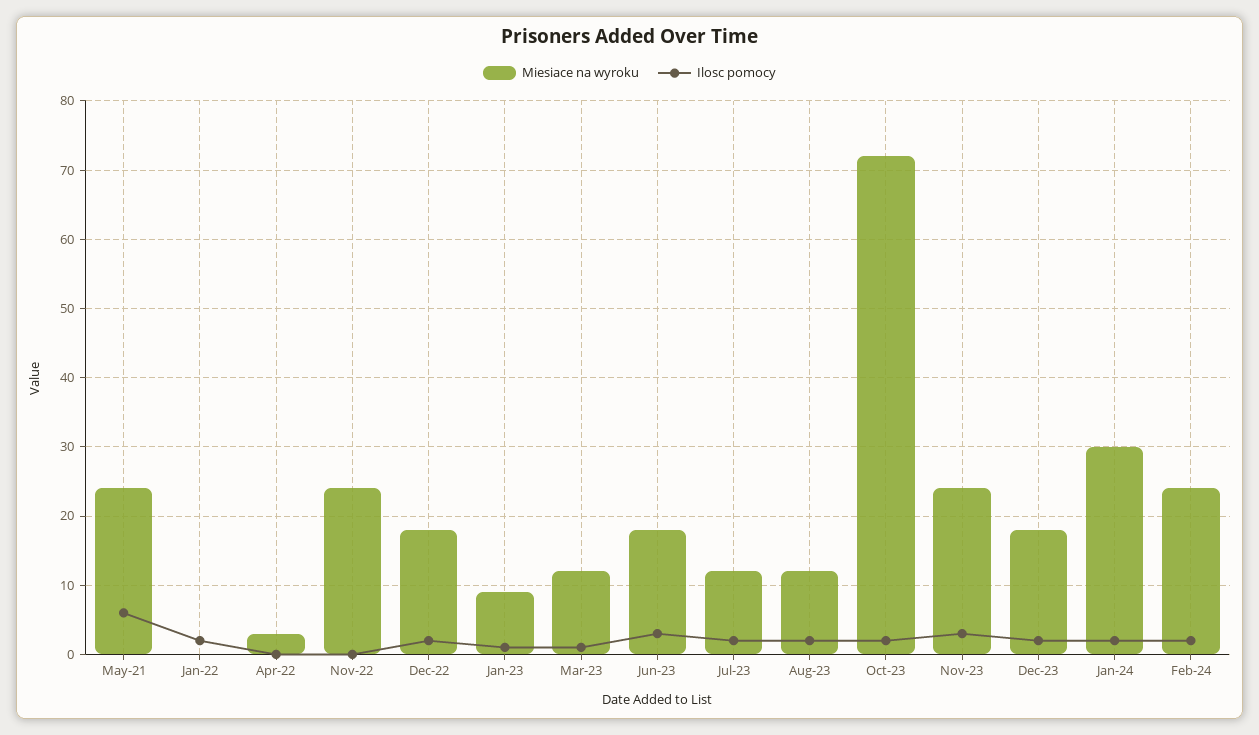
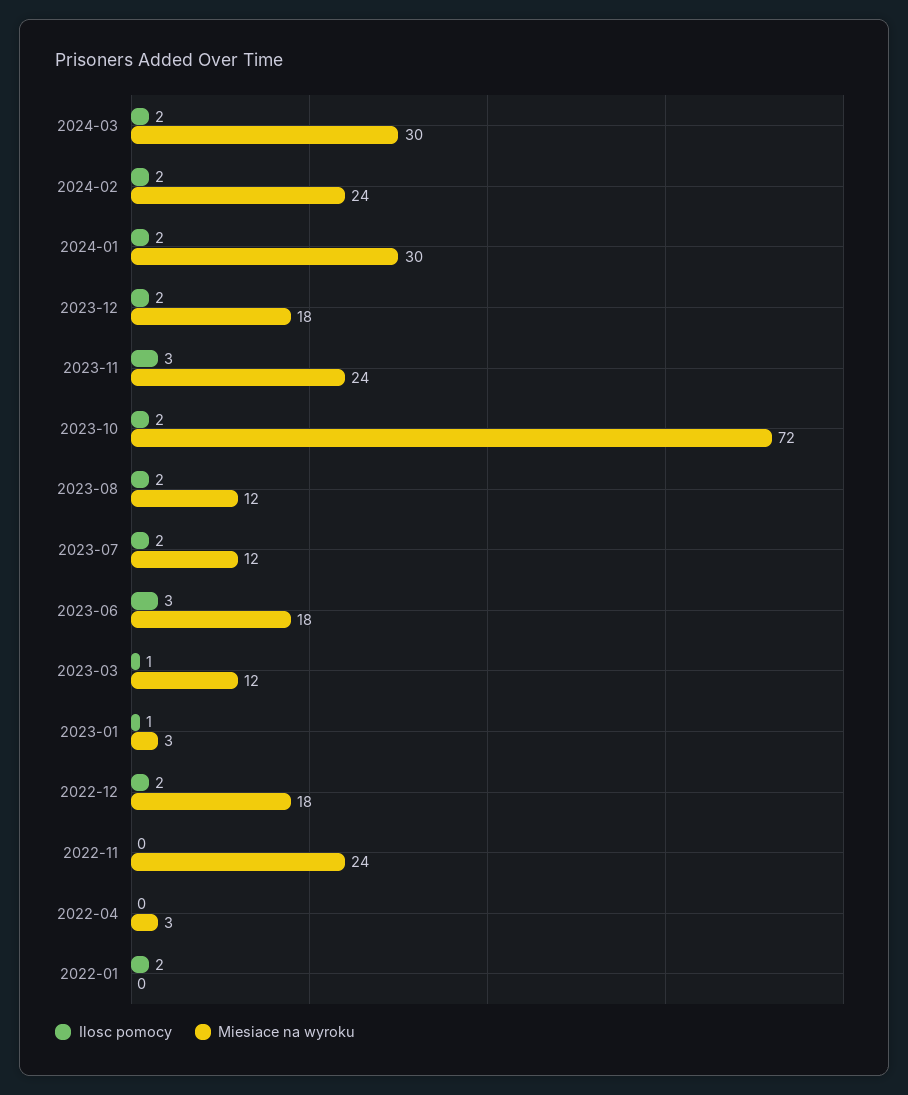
Miesiace na wyroku, May-21: 24 -> none
Ilosc pomocy, May-21: 6 -> none
Miesiace na wyroku, Jan-23: 9 -> 3
Ilosc pomocy, 2024-03: none -> 2
Miesiace na wyroku, 2024-03: none -> 30

